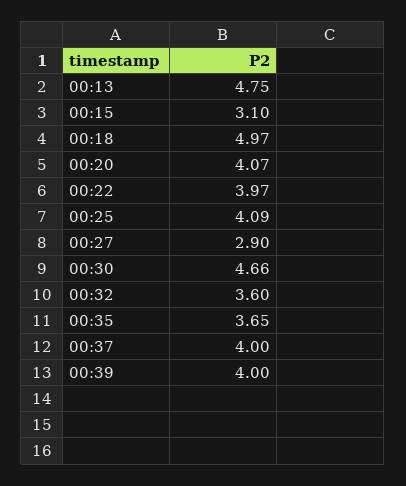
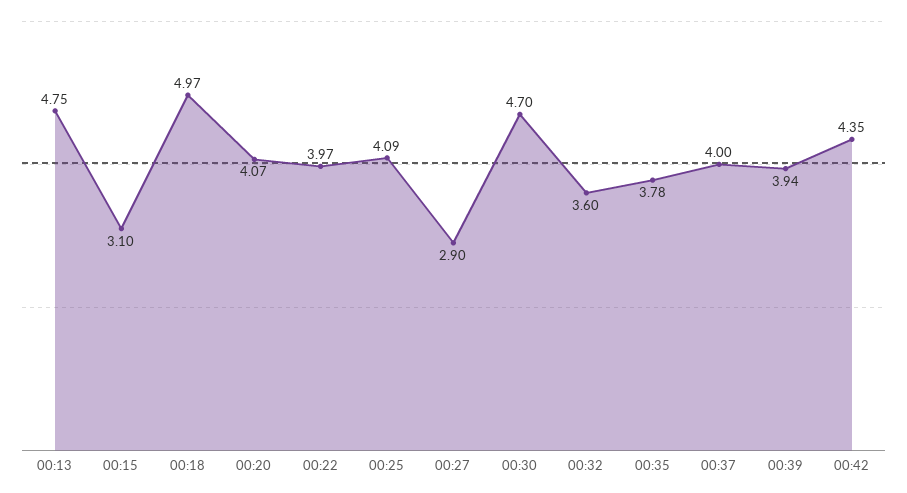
00:30: 4.66 -> 4.7
00:35: 3.65 -> 3.78
00:39: 4 -> 3.94
00:42: none -> 4.35

